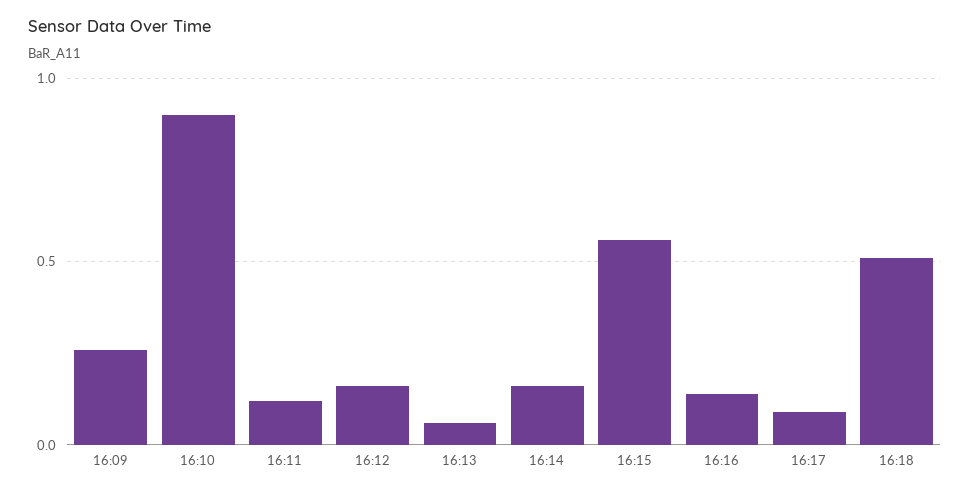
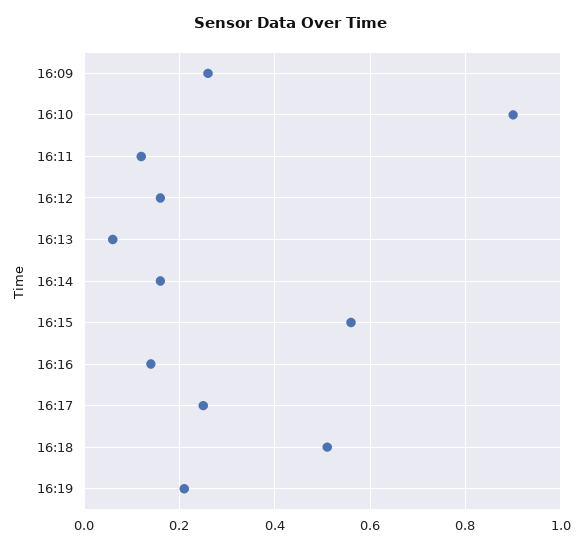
16:17: 0.1 -> 0.25
16:19: none -> 0.2

